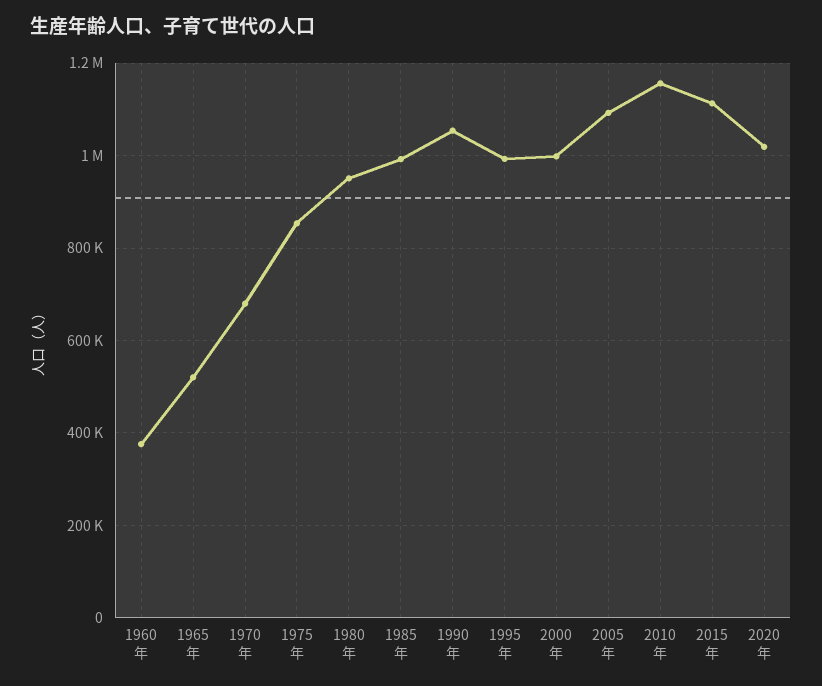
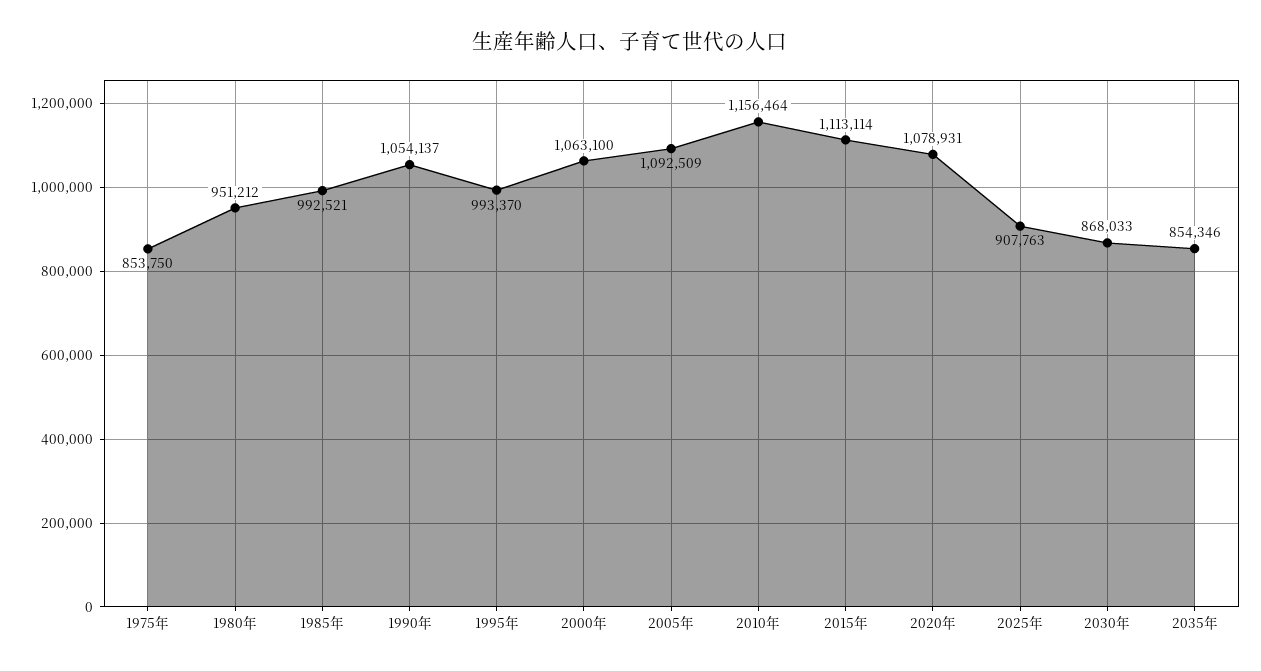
1960年: 380000 -> none
1965年: 520000 -> none
1970年: 680000 -> none
2000年: 1000000 -> 1063100
2020年: 1020000 -> 1078931
2025年: none -> 907763
2030年: none -> 868033
2035年: none -> 854346

